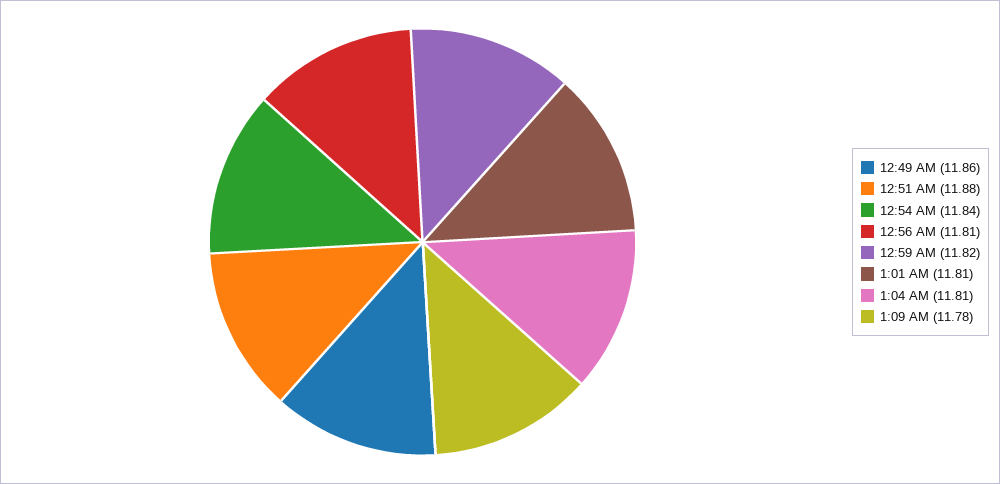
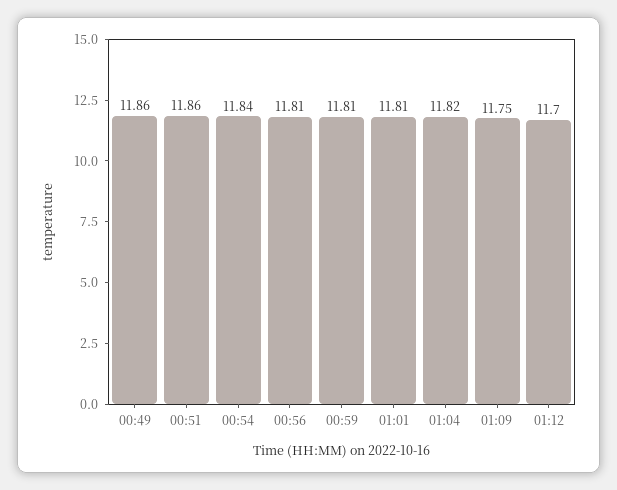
12:51 AM: 11.88 -> 11.86
12:59 AM: 11.82 -> 11.81
1:04 AM: 11.81 -> 11.82
1:09 AM: 11.78 -> 11.75
01:12: none -> 11.7

